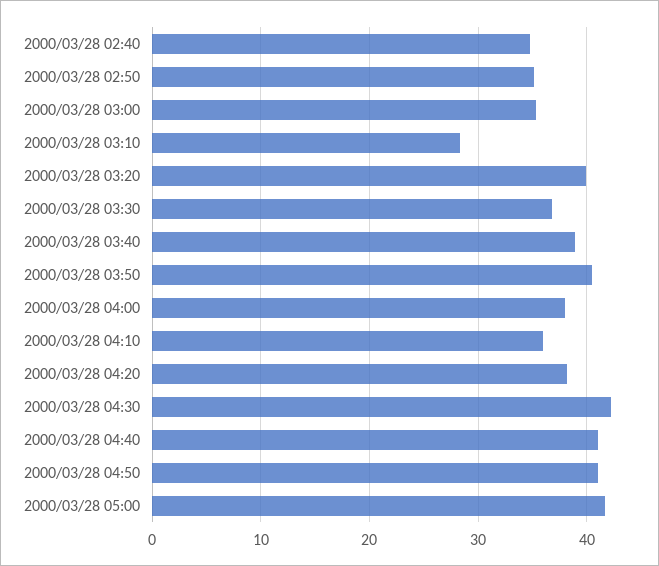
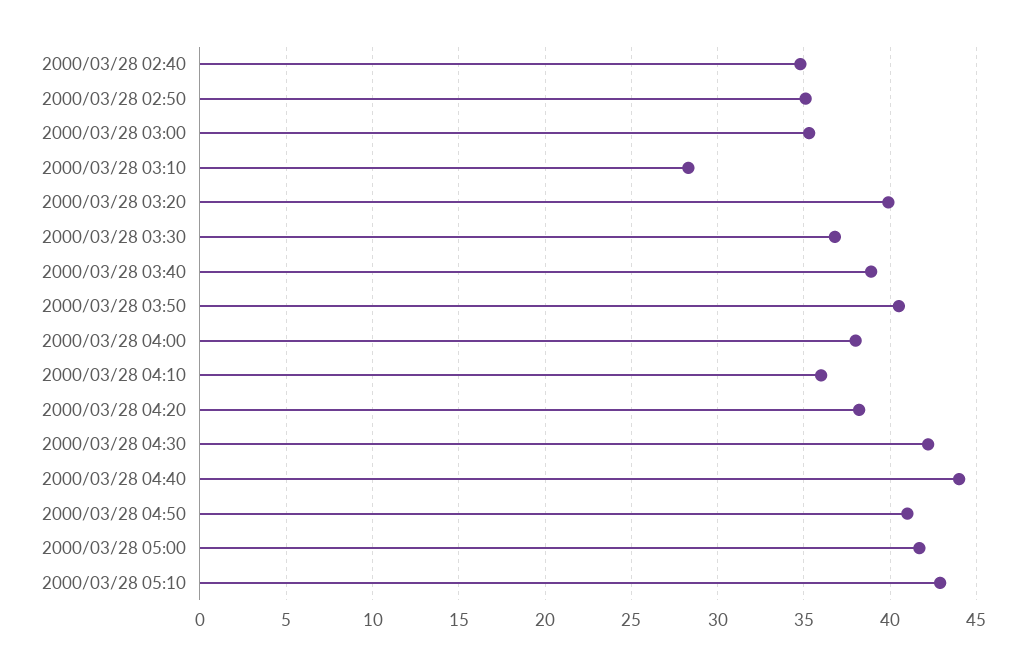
2000/03/28 04:40: 41 -> 44
2000/03/28 05:10: none -> 43

